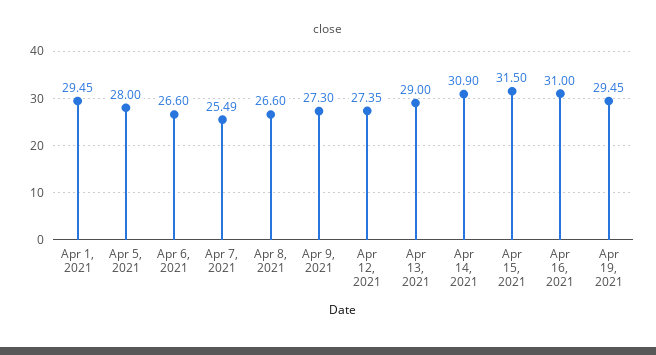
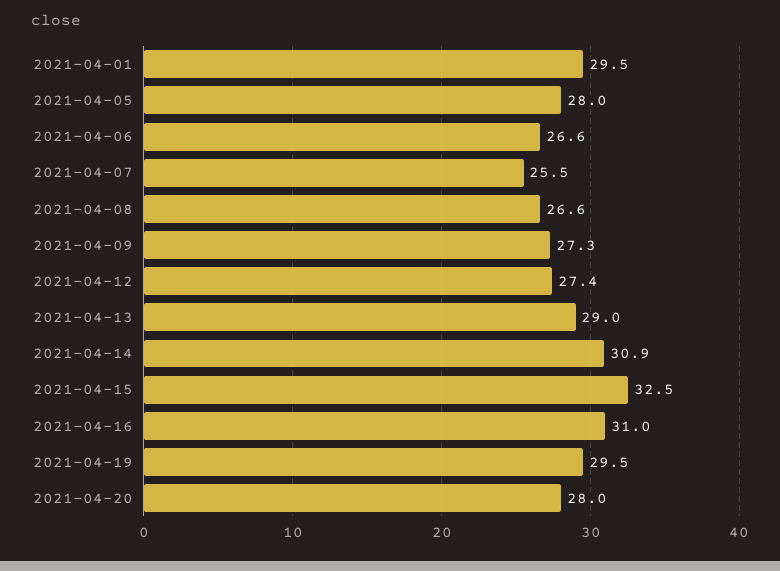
Apr 15, 2021: 31.5 -> 32.5
2021-04-20: none -> 28

